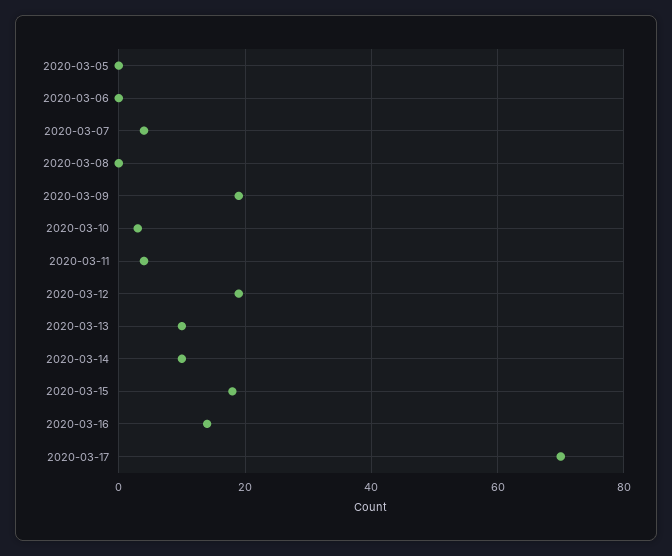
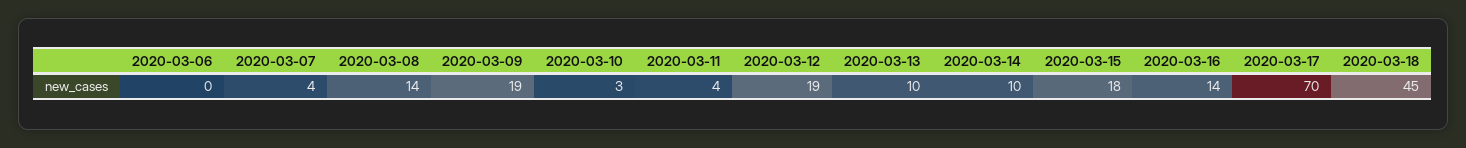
2020-03-05: 0 -> none
2020-03-08: 0 -> 14
2020-03-18: none -> 45

